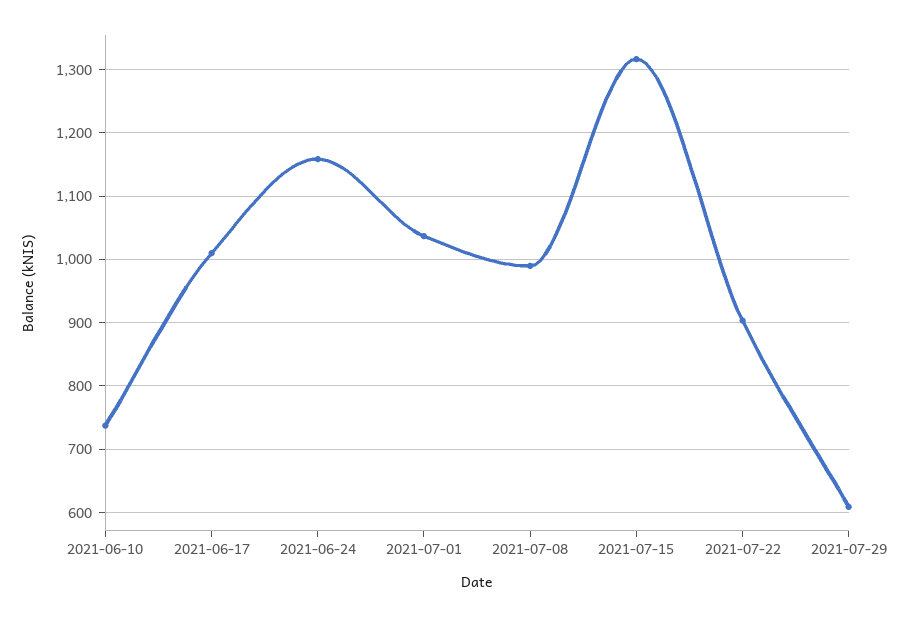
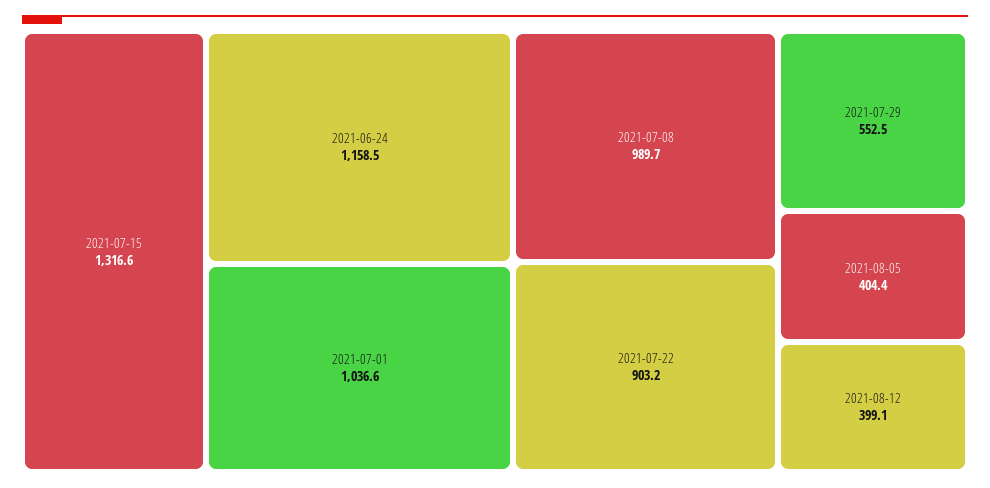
2021-06-10: 740 -> none
2021-06-17: 1010 -> none
2021-07-29: 610 -> 552.5
2021-08-05: none -> 404.4
2021-08-12: none -> 399.1

